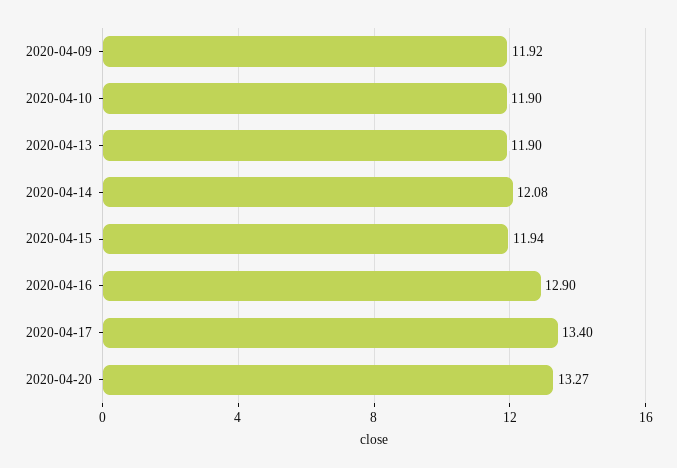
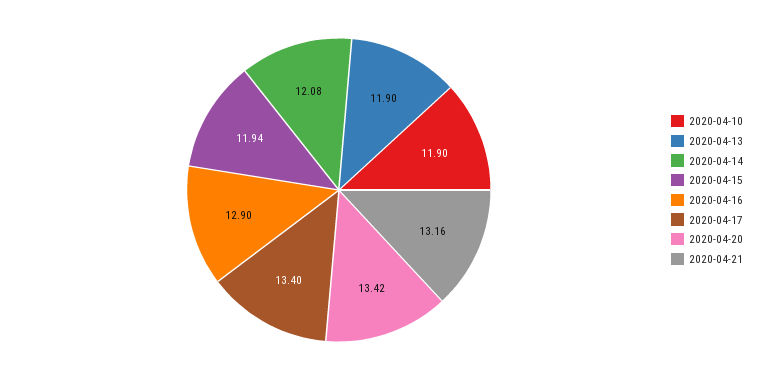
2020-04-09: 11.92 -> none
2020-04-20: 13.27 -> 13.42
2020-04-21: none -> 13.16

